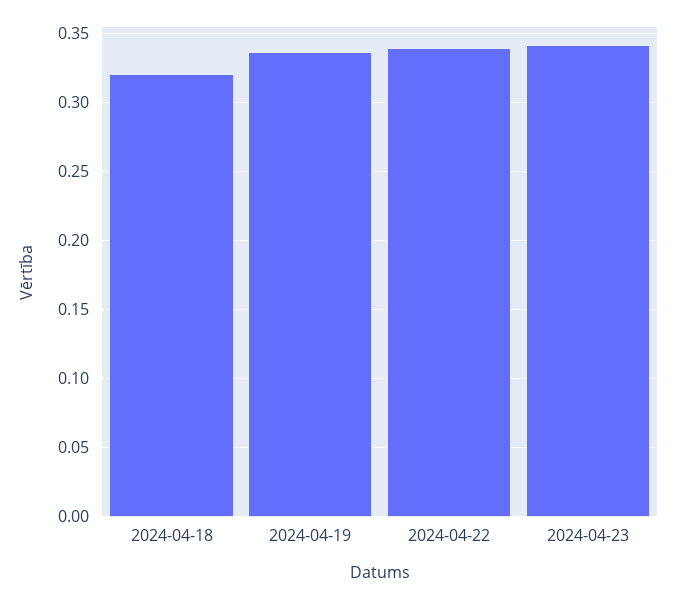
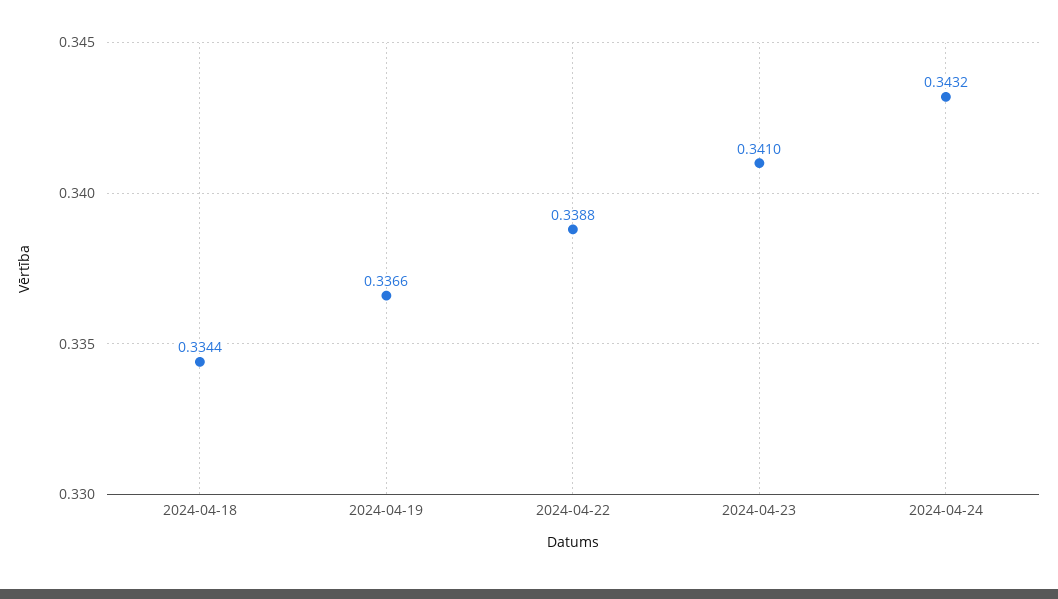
2024-04-18: 0.32 -> 0.3344
2024-04-24: none -> 0.3432

